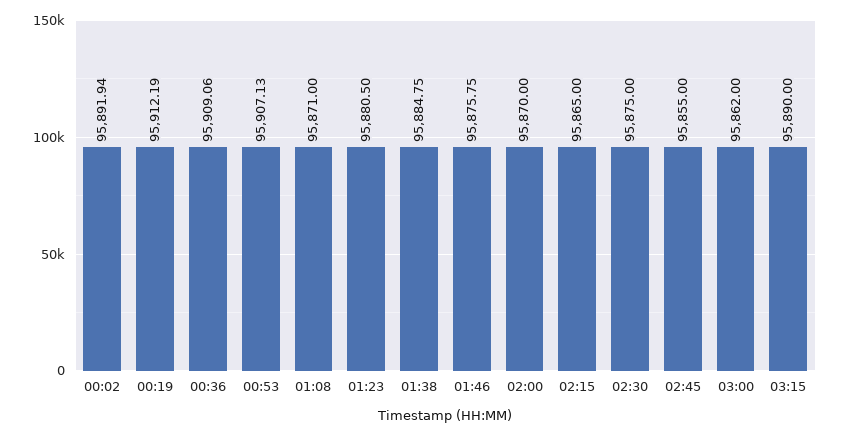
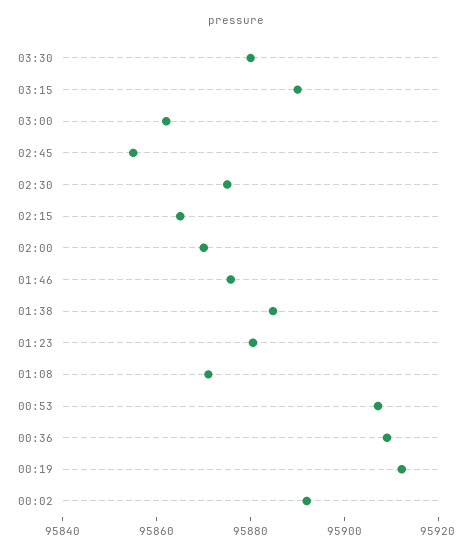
03:30: none -> 95880

